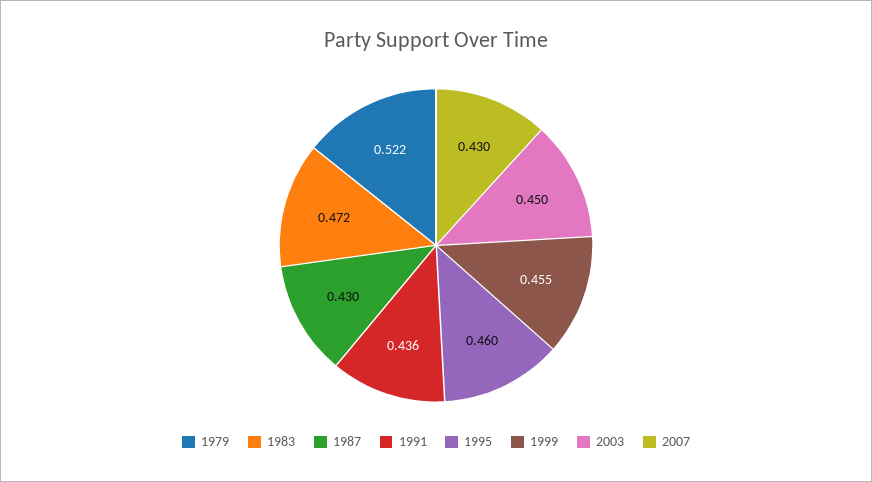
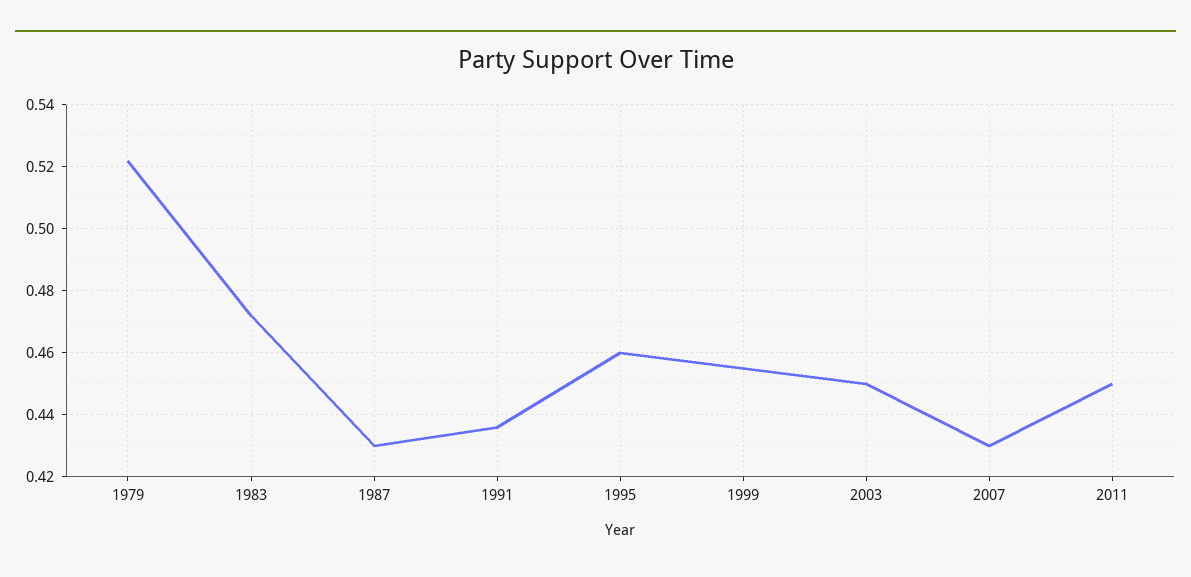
2011: none -> 0.45

